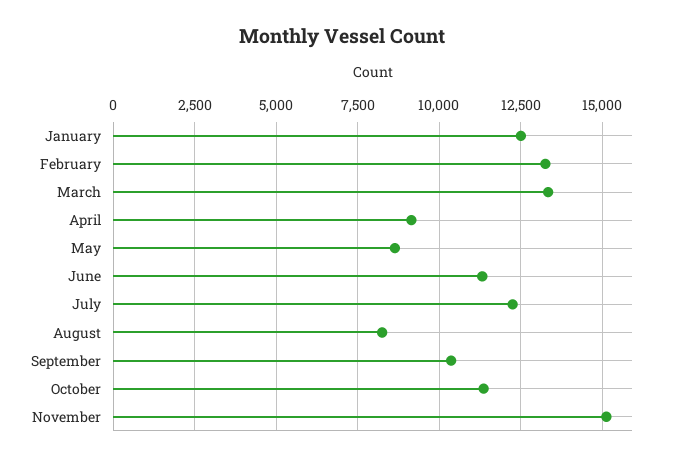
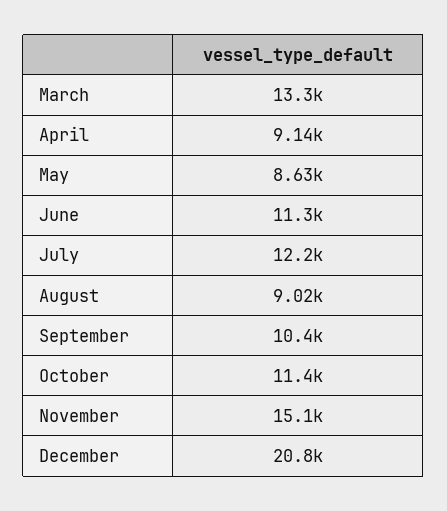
January: 12500 -> none
February: 13250 -> none
August: 8250 -> 9020
December: none -> 20800

